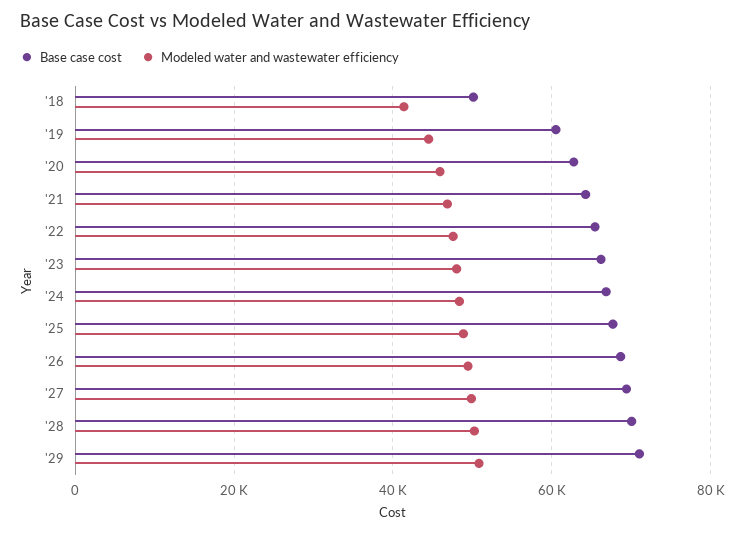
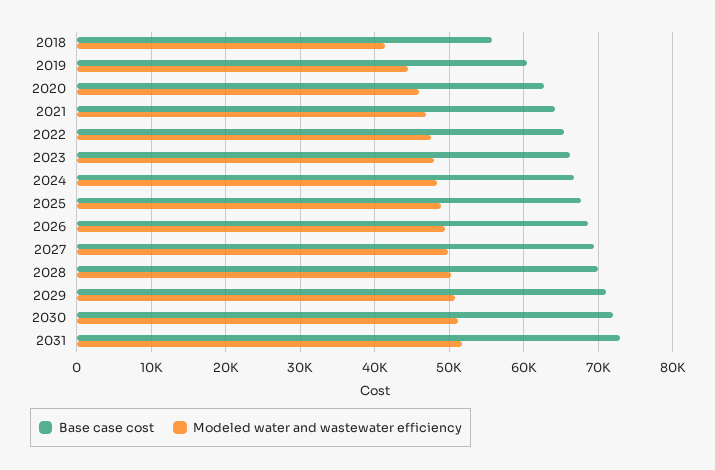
Base case cost, '18: 50000 -> 56000
Base case cost, 2030: none -> 72000
Modeled water and wastewater efficiency, 2030: none -> 51000
Base case cost, 2031: none -> 73000
Modeled water and wastewater efficiency, 2031: none -> 52000

